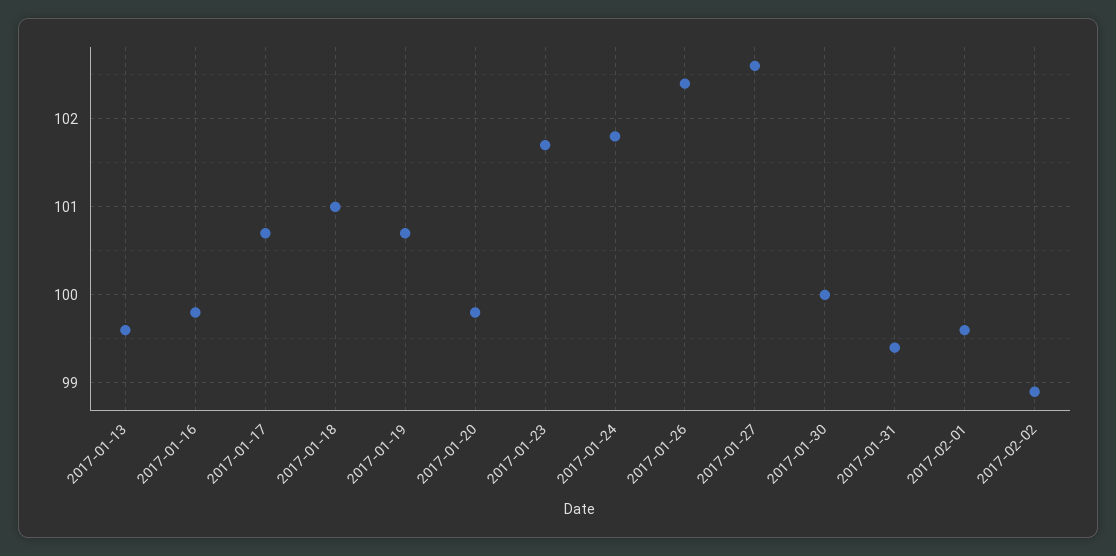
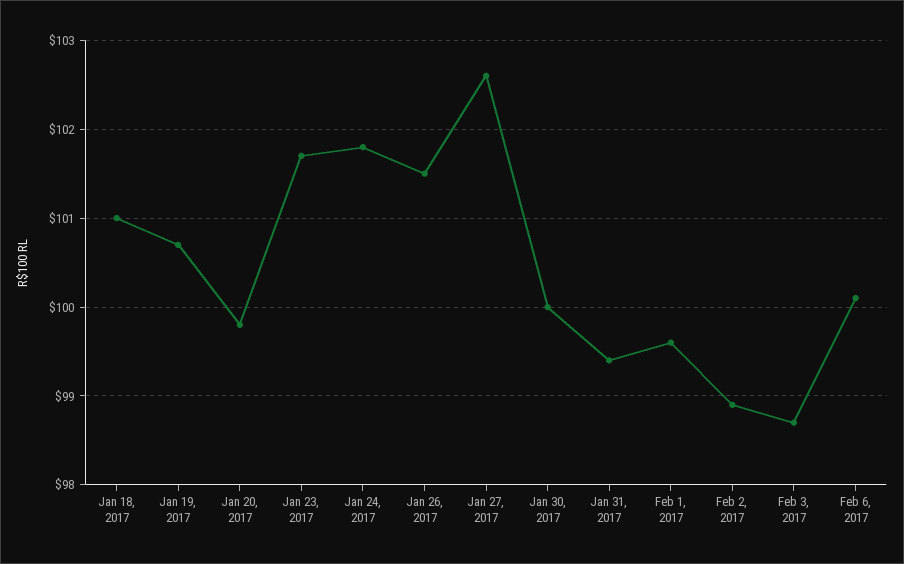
2017-01-13: 99.6 -> none
2017-01-16: 99.8 -> none
2017-01-17: 100.7 -> none
2017-01-26: 102.4 -> 101.5
Feb 3, 2017: none -> 98.7
Feb 6, 2017: none -> 100.1

